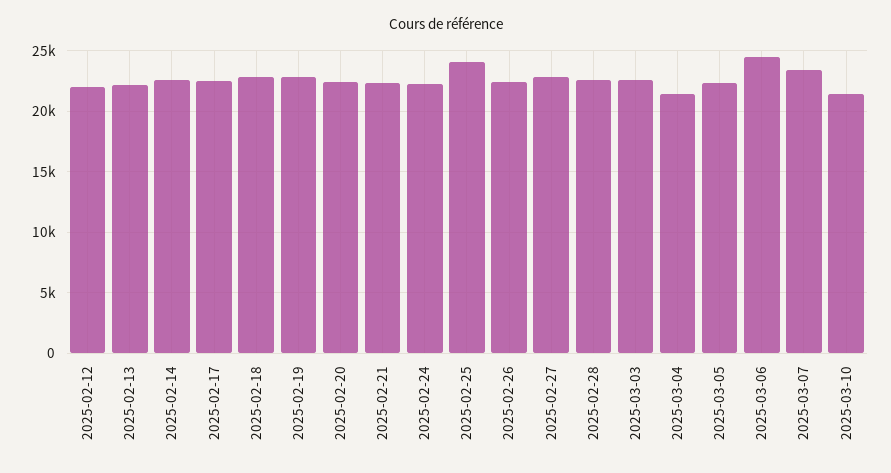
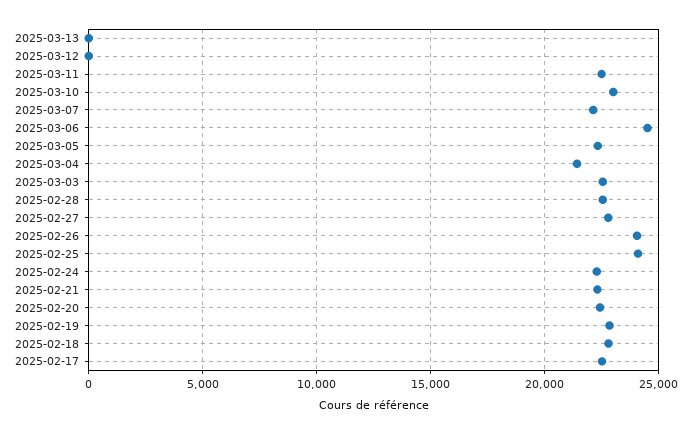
2025-02-12: 22000 -> none
2025-02-13: 22000 -> none
2025-02-14: 22500 -> none
2025-02-26: 22500 -> 24000
2025-03-07: 23500 -> 22000
2025-03-10: 21500 -> 23000
2025-03-13: none -> 0
2025-03-12: none -> 0
2025-03-11: none -> 22500

